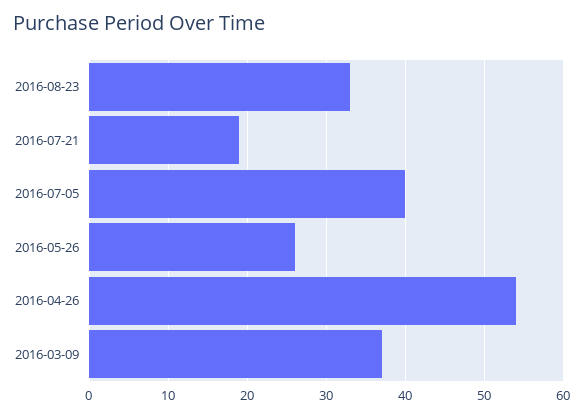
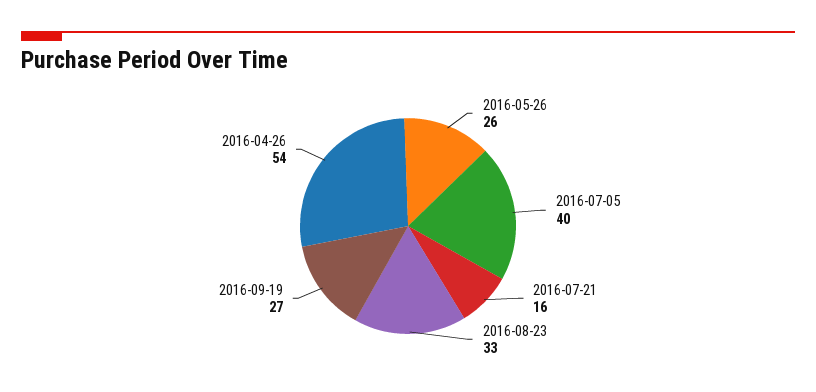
2016-07-21: 19 -> 16
2016-03-09: 37 -> none
2016-09-19: none -> 27

